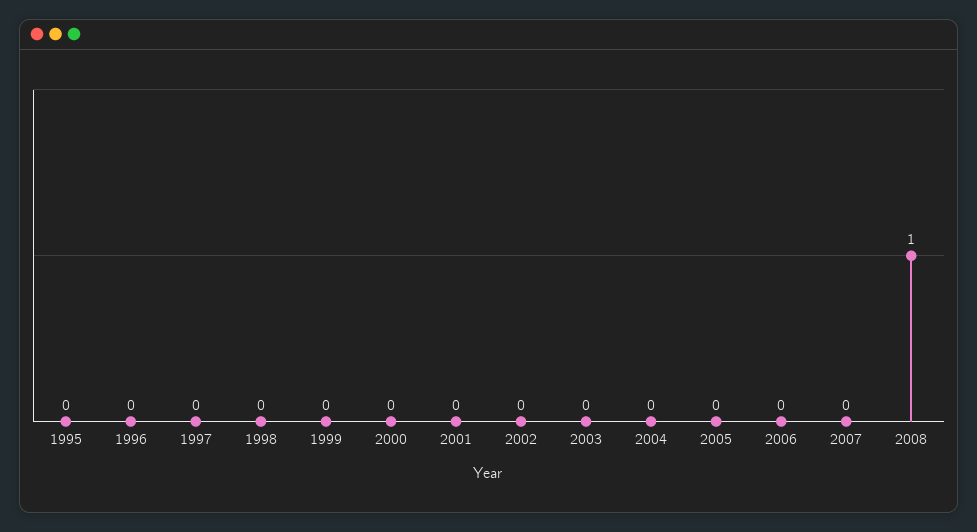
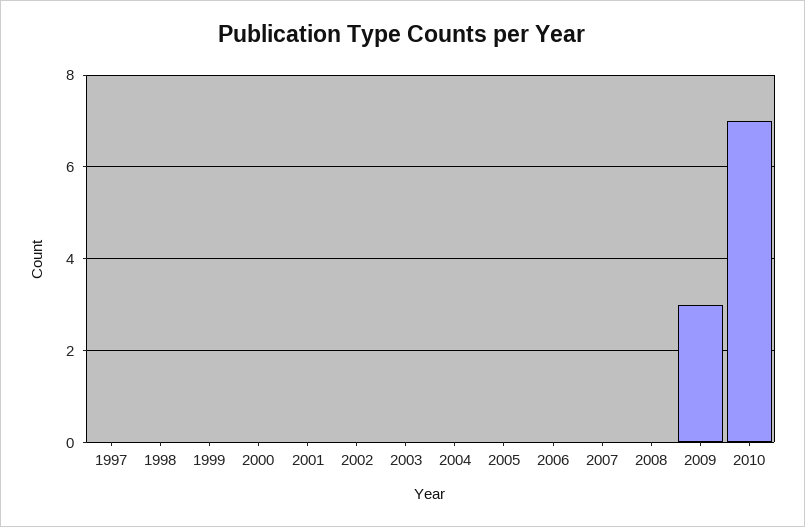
1995: 0 -> none
1996: 0 -> none
2008: 1 -> 0
2009: none -> 3
2010: none -> 7

